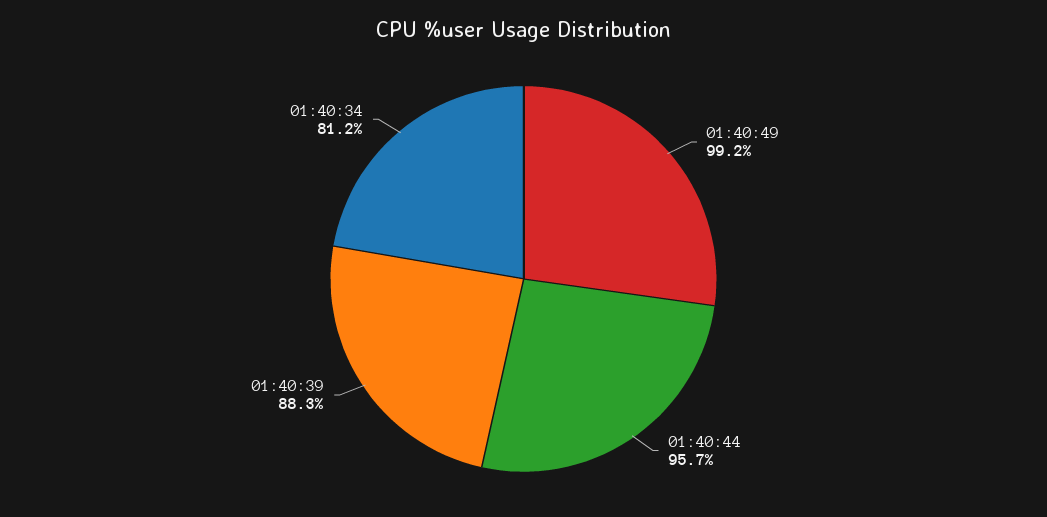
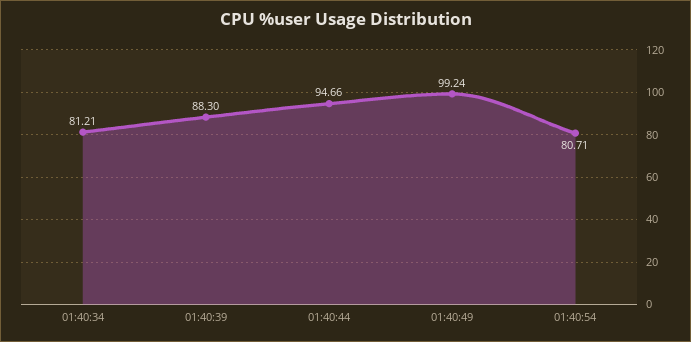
01:40:44: 95.7 -> 94.66
01:40:54: none -> 80.71

